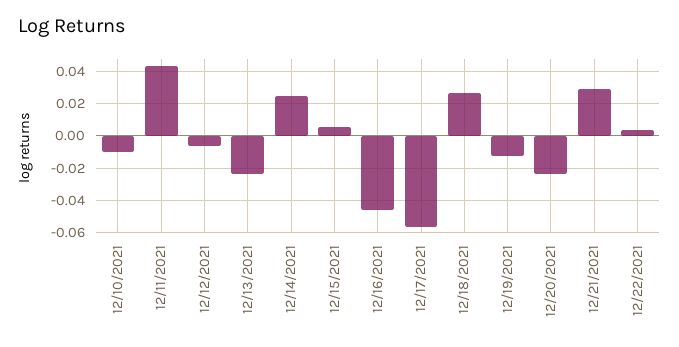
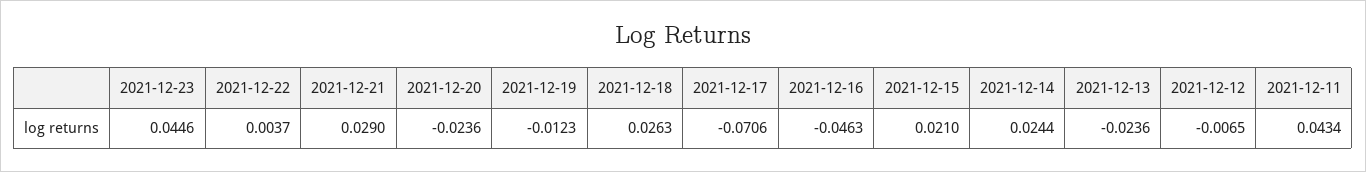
12/10/2021: -0.01 -> none
12/15/2021: 0.005 -> 0.021
12/17/2021: -0.055 -> -0.0706
2021-12-23: none -> 0.0446

